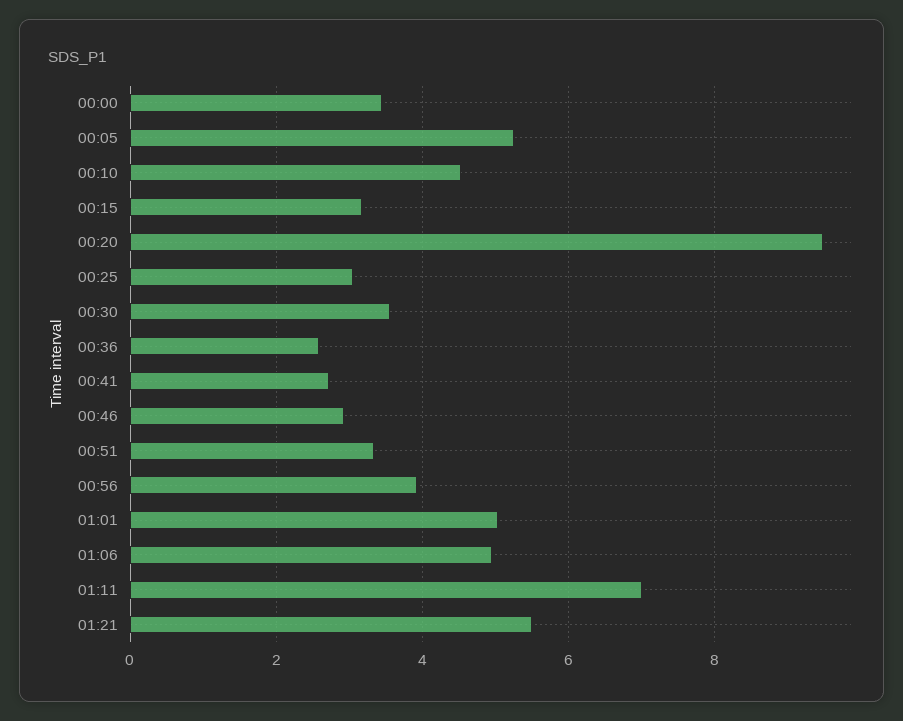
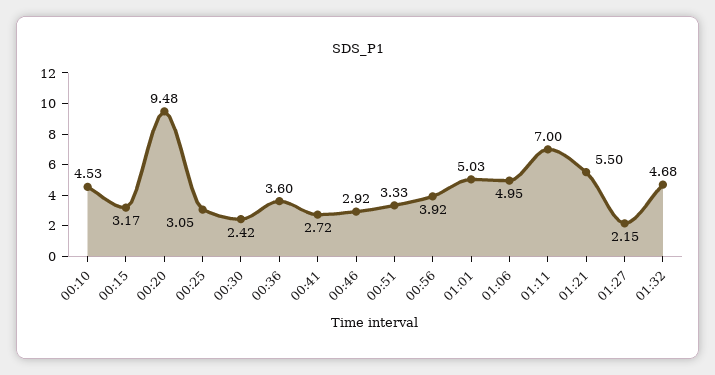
00:00: 3.4 -> none
00:05: 5.2 -> none
00:30: 3.6 -> 2.42
00:36: 2.6 -> 3.6
01:27: none -> 2.15
01:32: none -> 4.68

